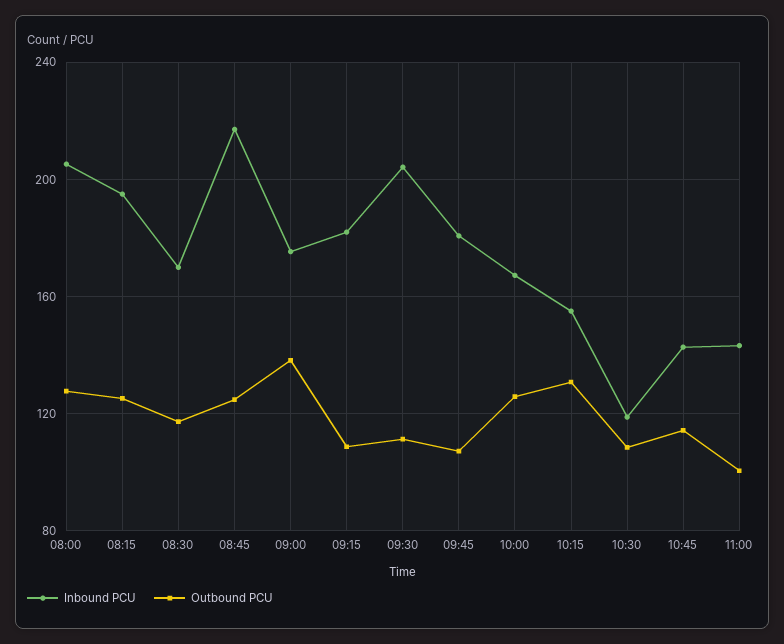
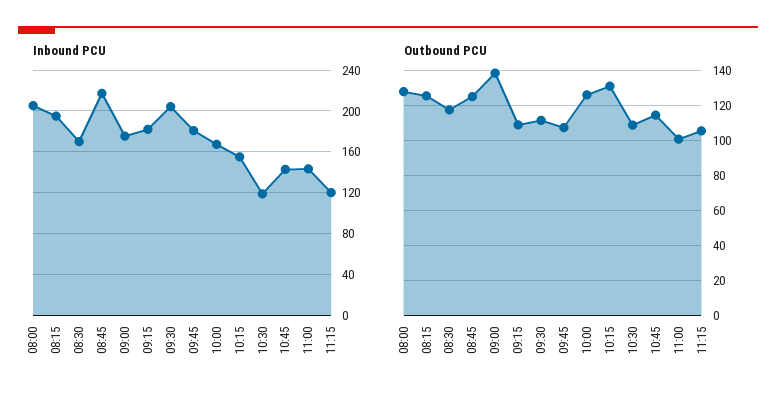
Inbound PCU, 11:15: none -> 120
Outbound PCU, 11:15: none -> 105

